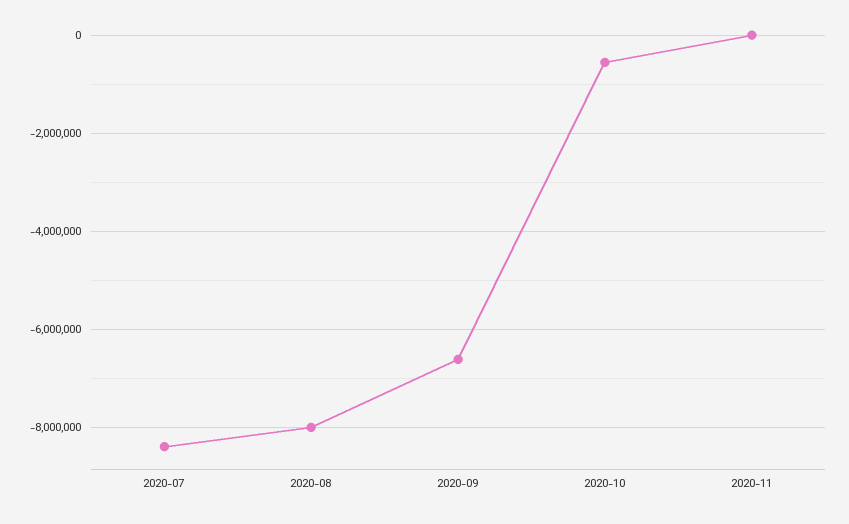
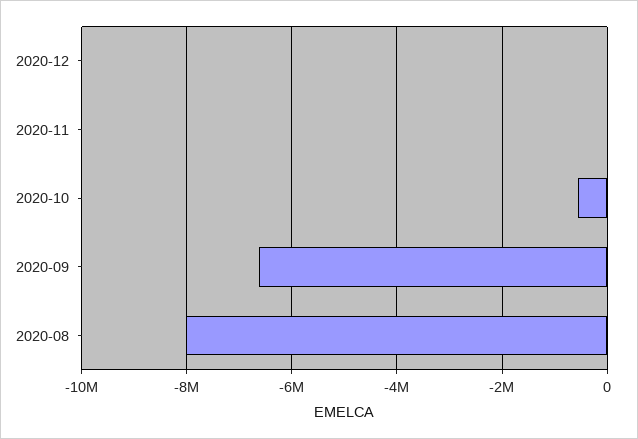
2020-07: -8400000 -> none
2020-12: none -> 0

